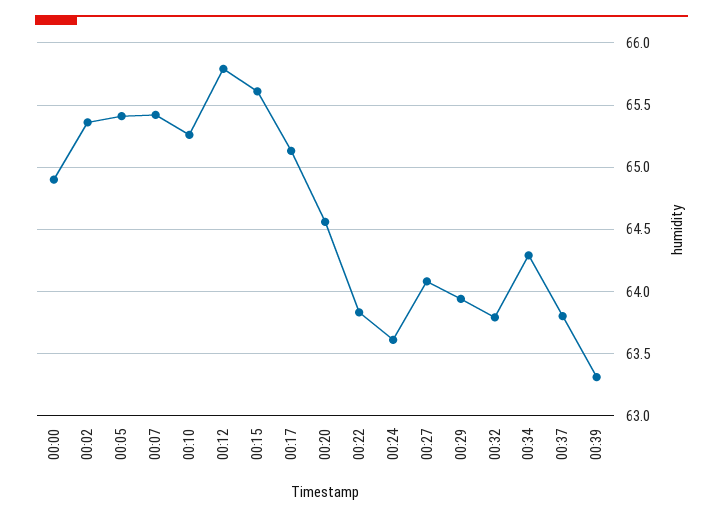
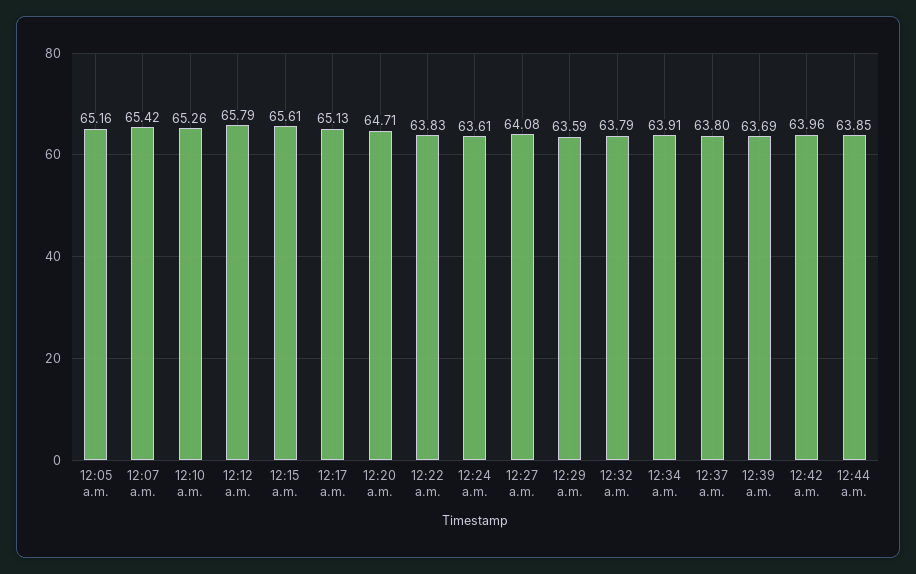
00:00: 64.9 -> none
00:02: 65.35 -> none
00:05: 65.4 -> 65.16
00:20: 64.55 -> 64.71
00:29: 63.95 -> 63.59
00:34: 64.3 -> 63.91
00:39: 63.3 -> 63.69
12:42 a.m.: none -> 63.96
12:44 a.m.: none -> 63.85

